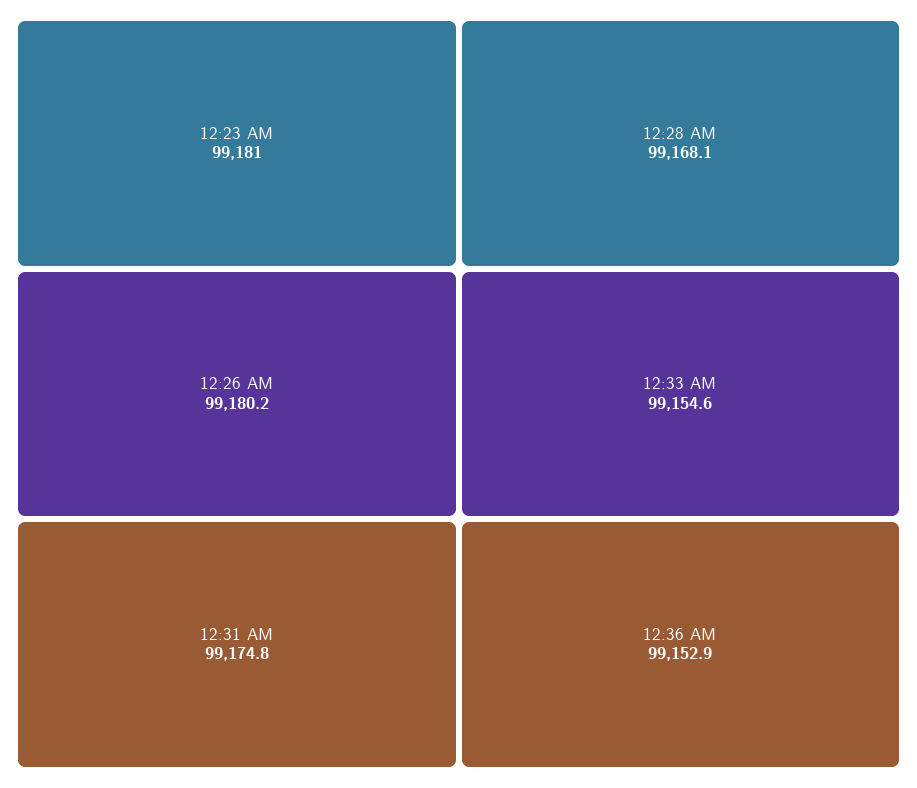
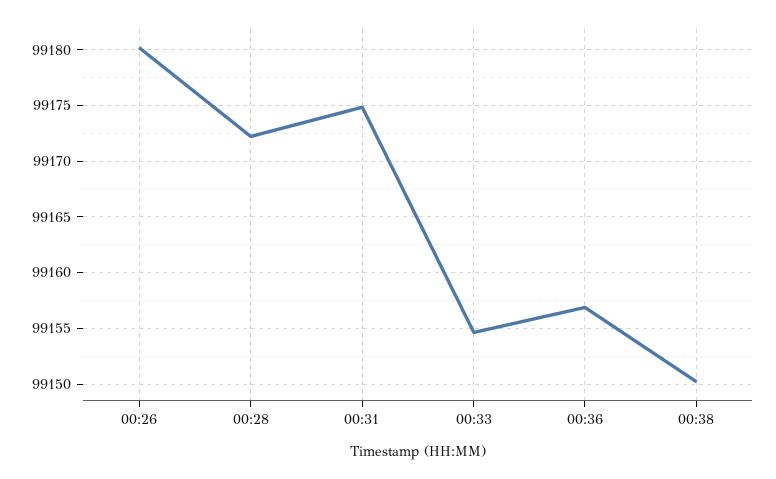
12:23 AM: 99181 -> none
12:28 AM: 99168.1 -> 99172
12:36 AM: 99152.9 -> 99157
00:38: none -> 99150

